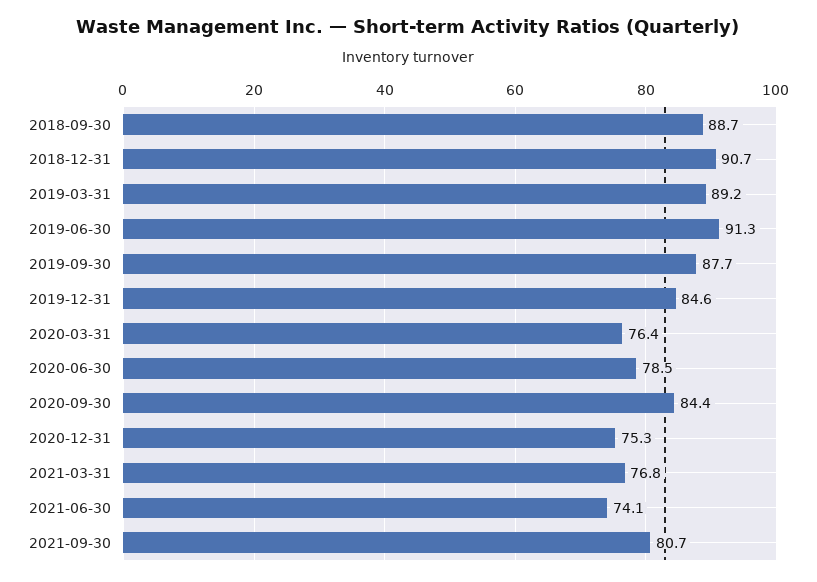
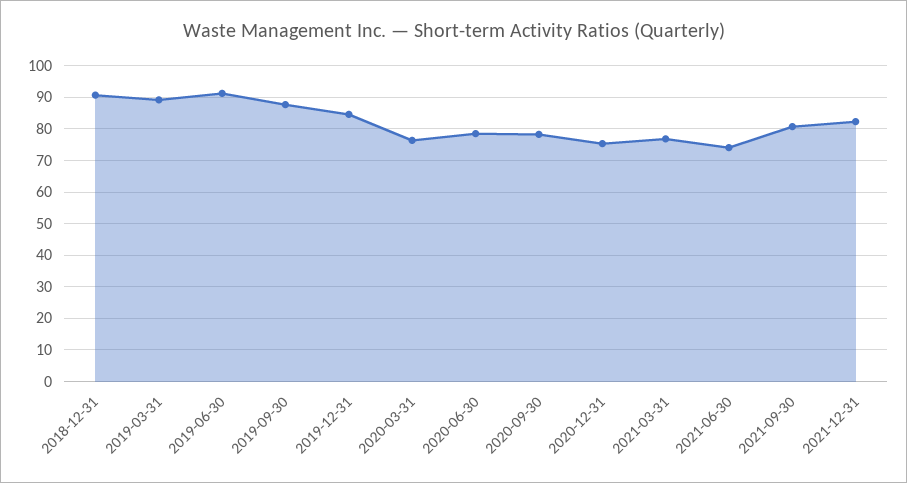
2018-09-30: 88.7 -> none
2020-09-30: 84.4 -> 78
2021-12-31: none -> 82

